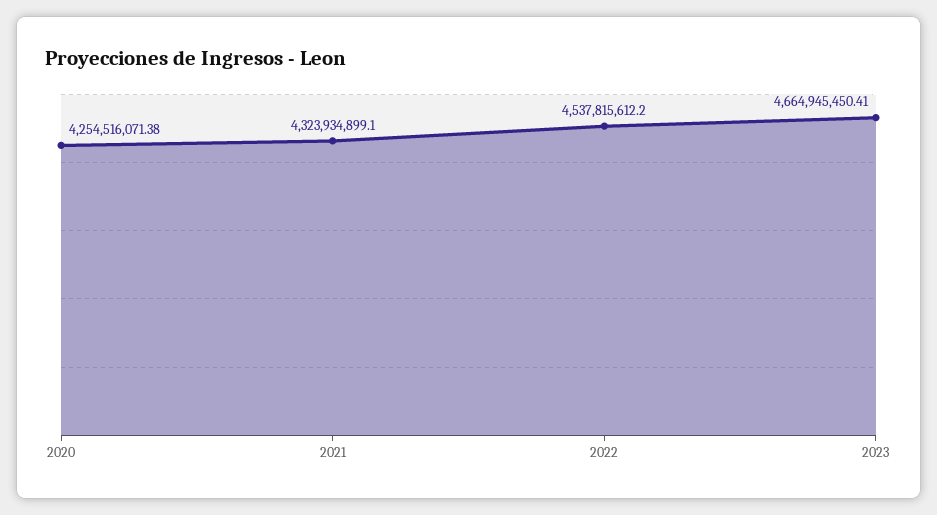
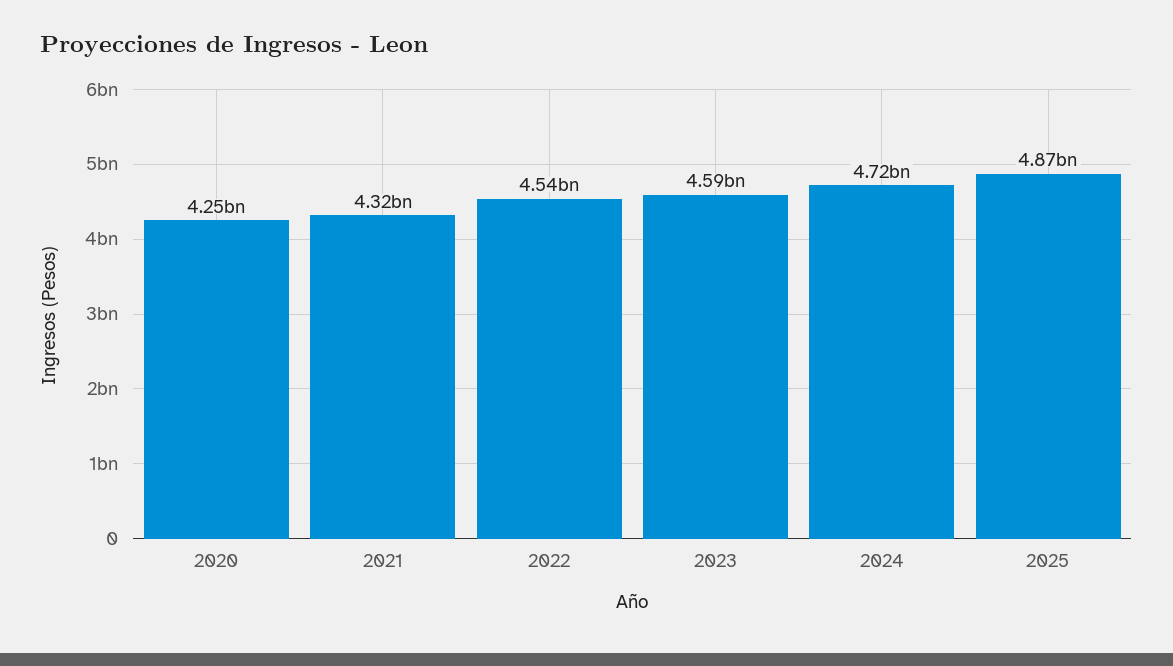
2023: 4664945450.41 -> 4590000000
2024: none -> 4720000000
2025: none -> 4870000000

